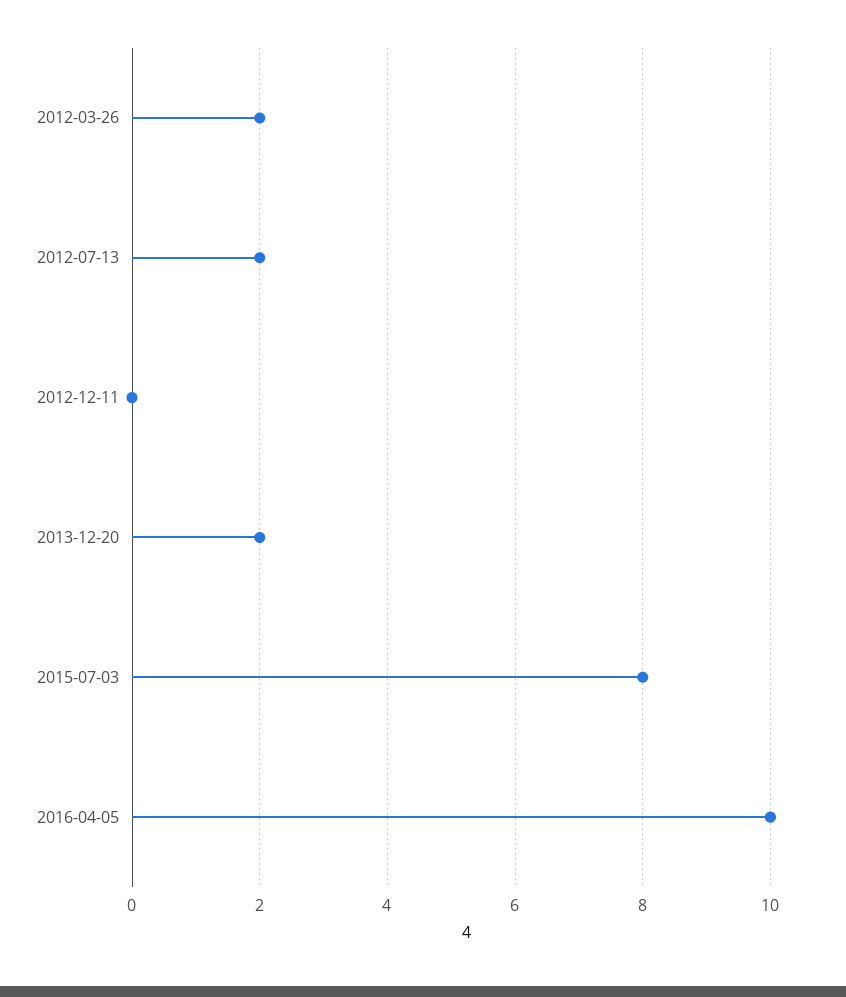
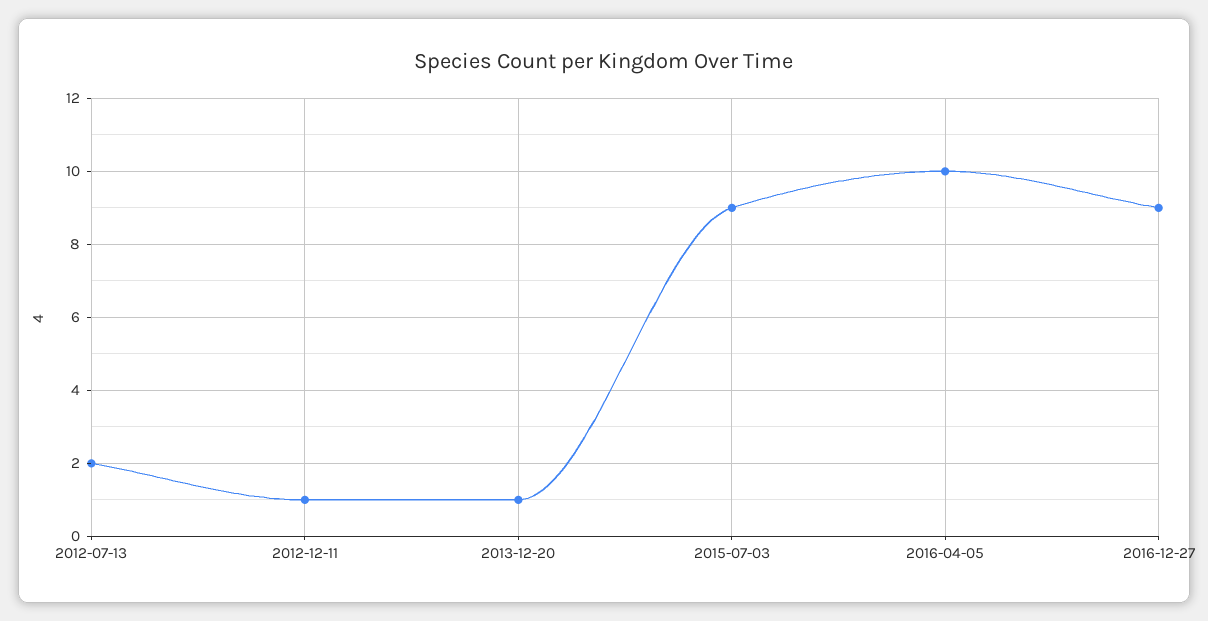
2012-03-26: 2 -> none
2012-12-11: 0 -> 1
2013-12-20: 2 -> 1
2015-07-03: 8 -> 9
2016-12-27: none -> 9

